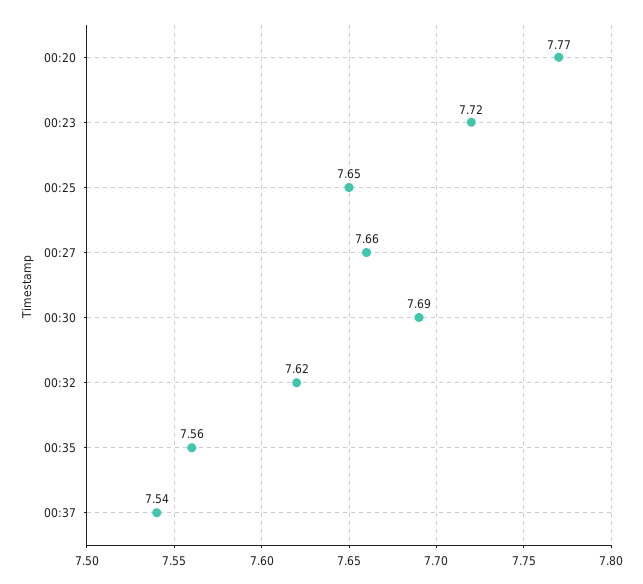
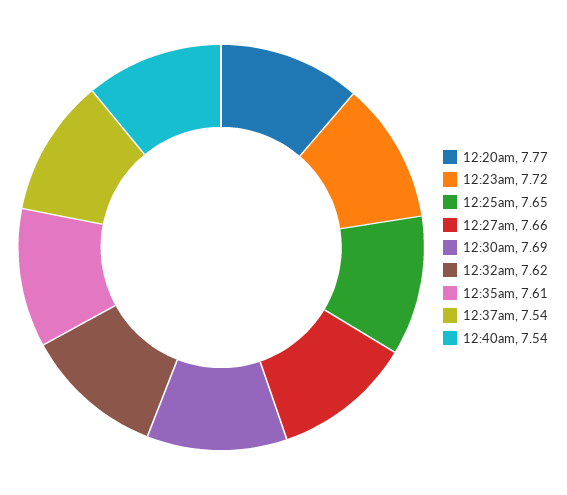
00:35: 7.56 -> 7.61
12:40am: none -> 7.54

